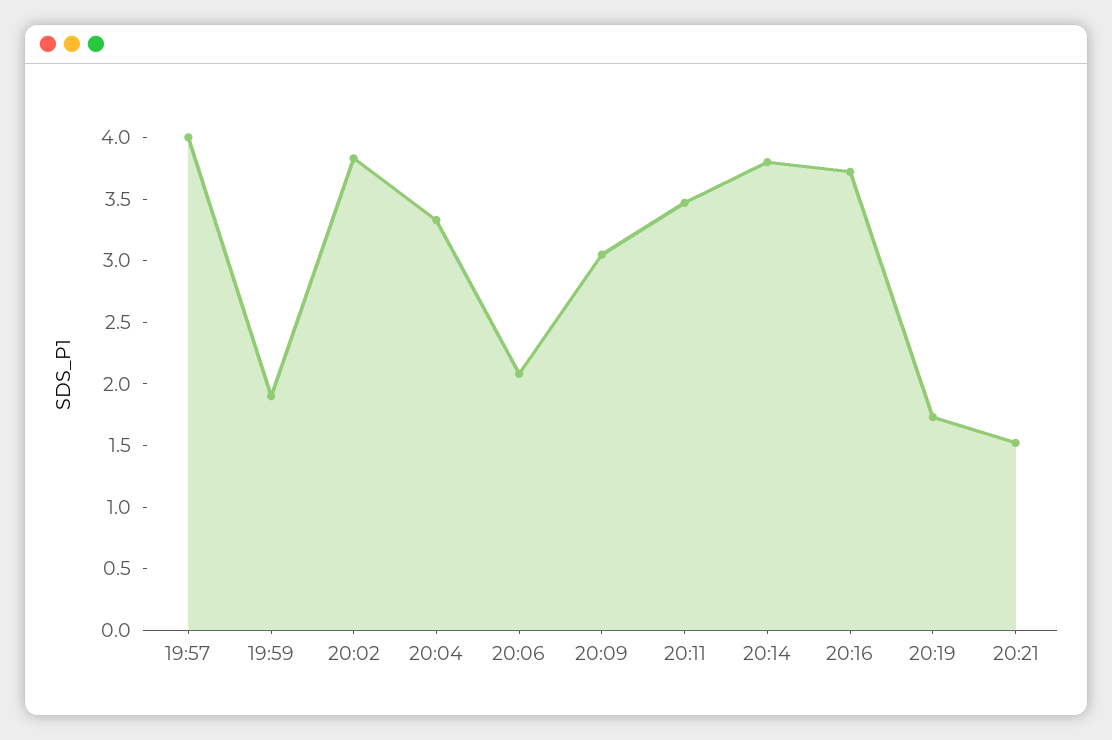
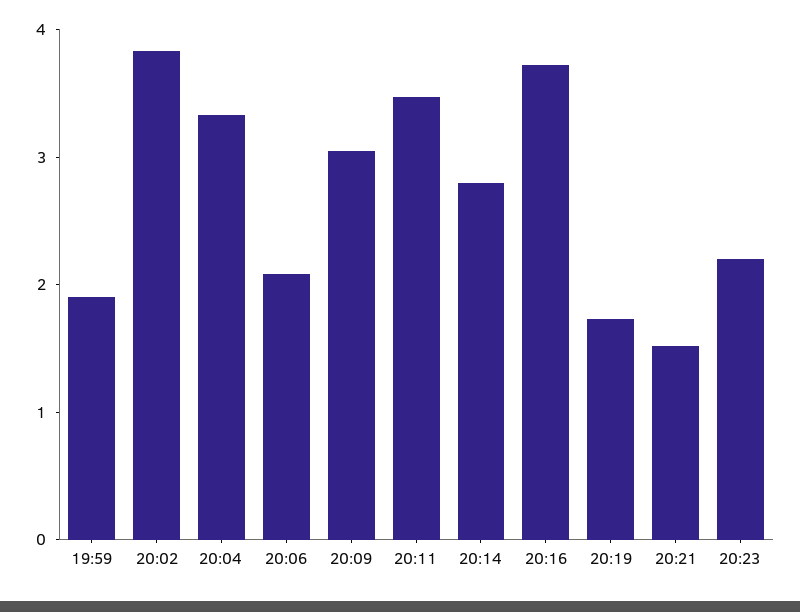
19:57: 4 -> none
20:14: 3.8 -> 2.8
20:23: none -> 2.2

